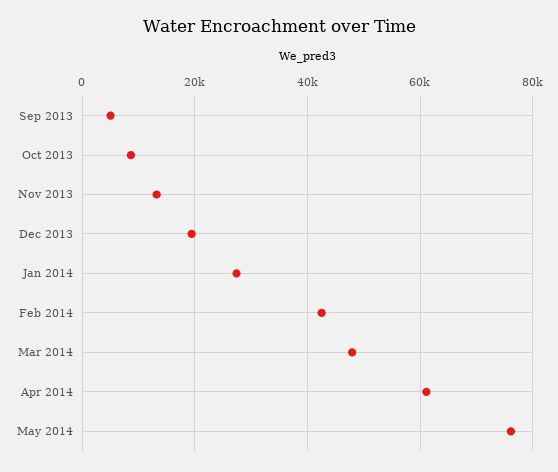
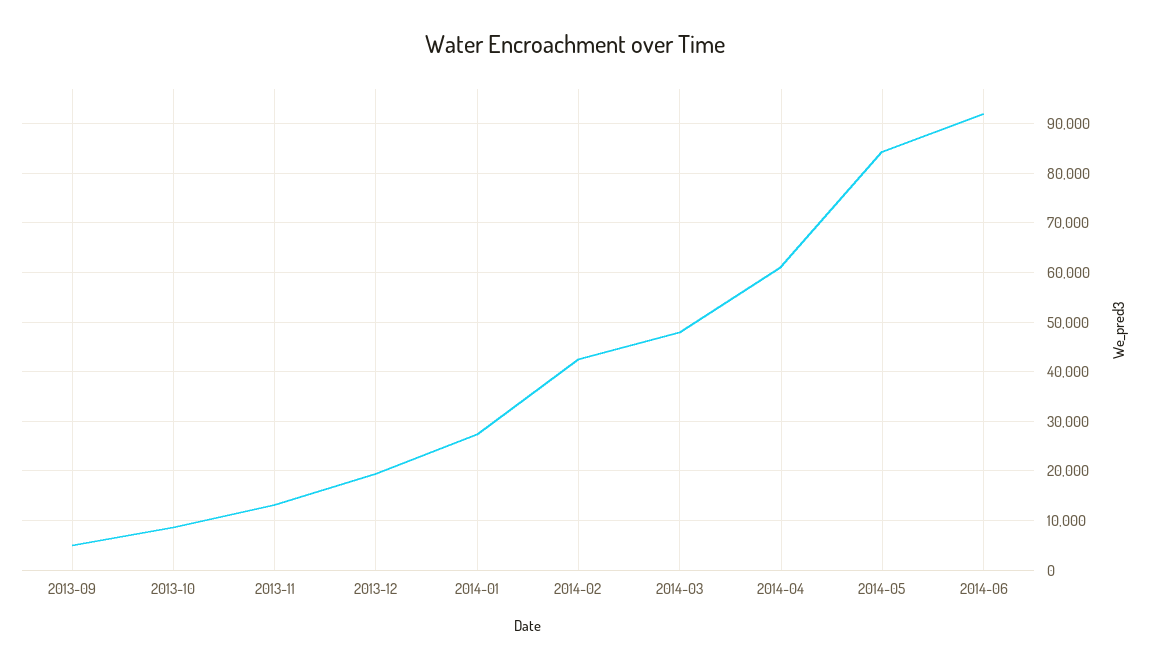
May 2014: 76000 -> 84000
2014-06: none -> 92000

